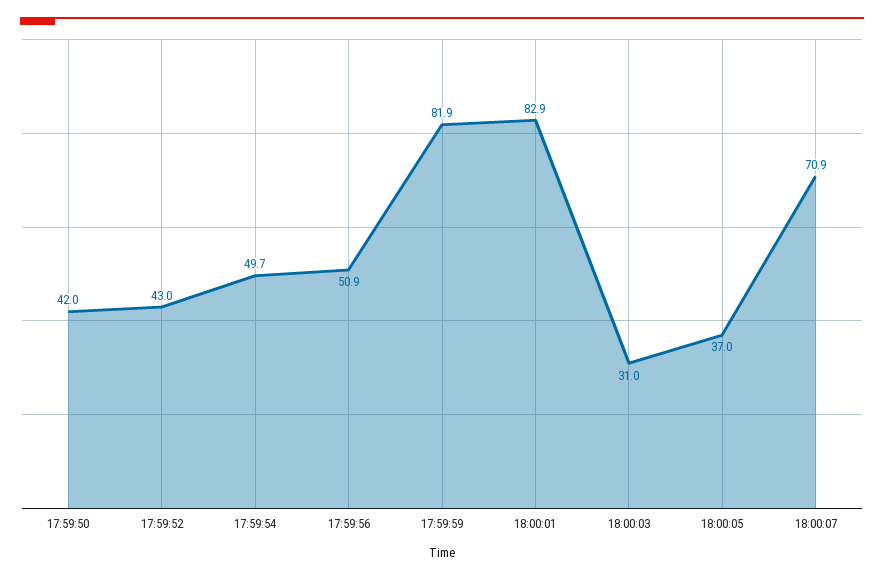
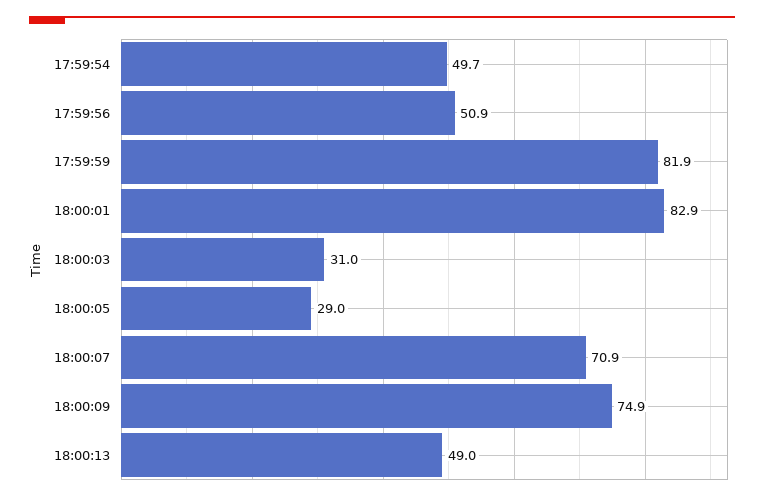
17:59:50: 42 -> none
17:59:52: 43 -> none
18:00:05: 37 -> 29
18:00:09: none -> 74.9
18:00:13: none -> 49

